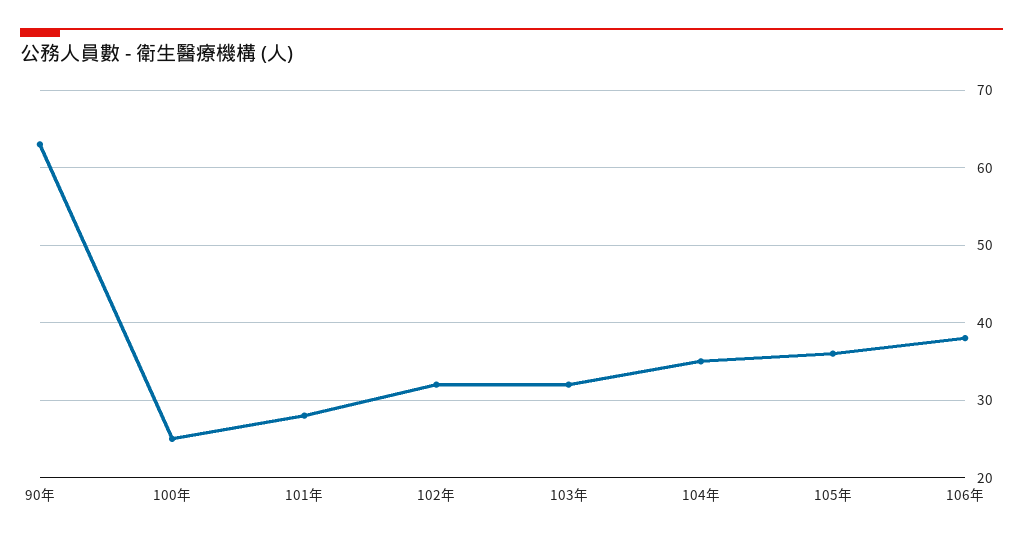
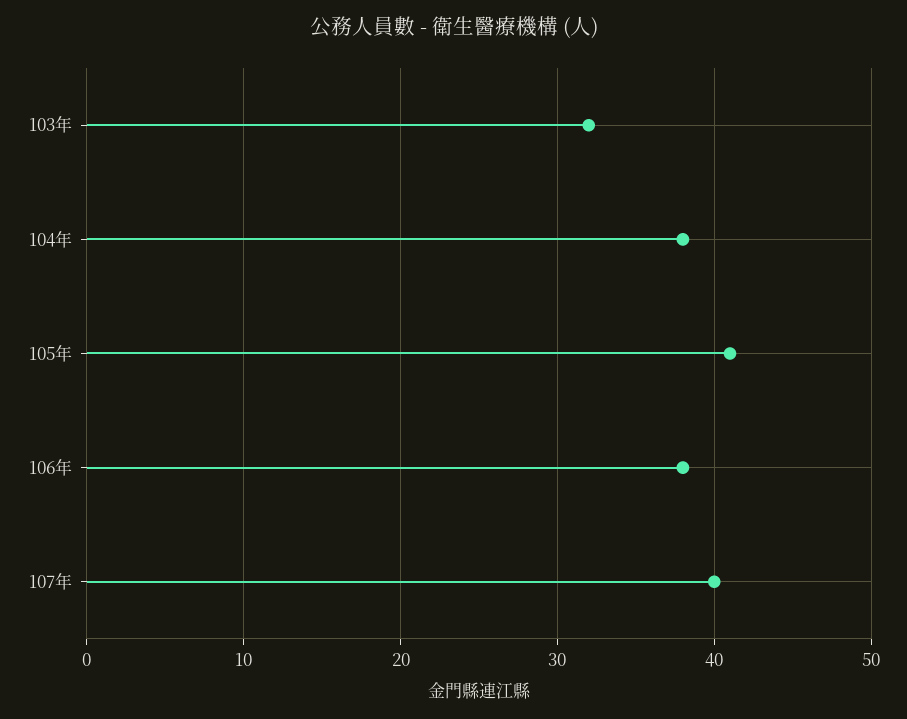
90年: 63 -> none
100年: 25 -> none
101年: 28 -> none
102年: 32 -> none
104年: 35 -> 38
105年: 36 -> 41
107年: none -> 40

